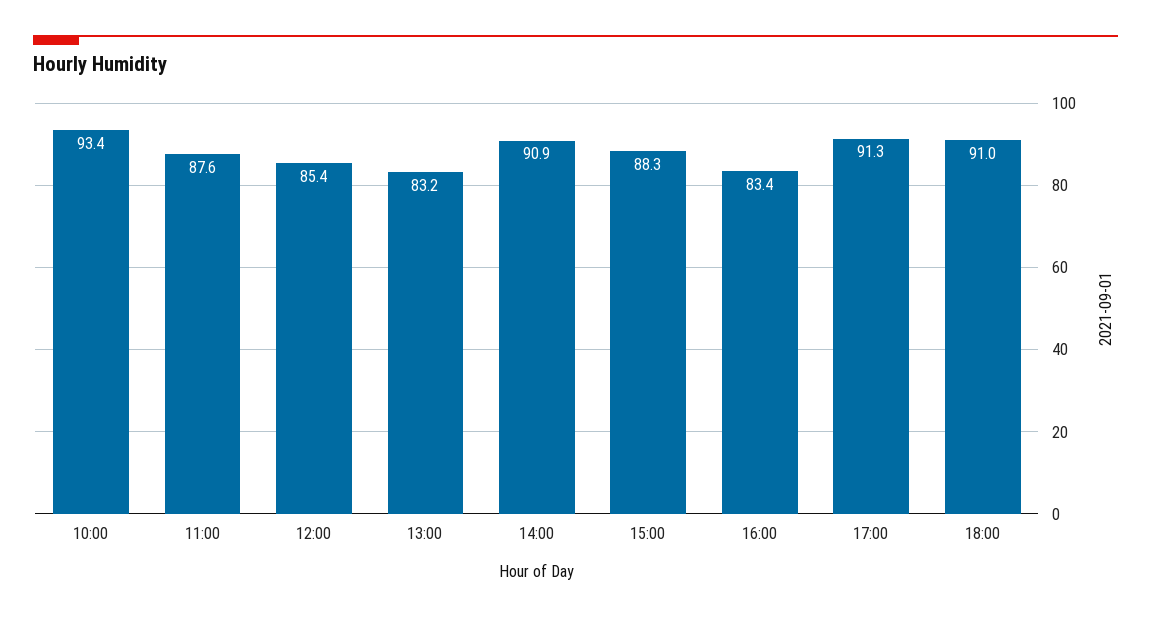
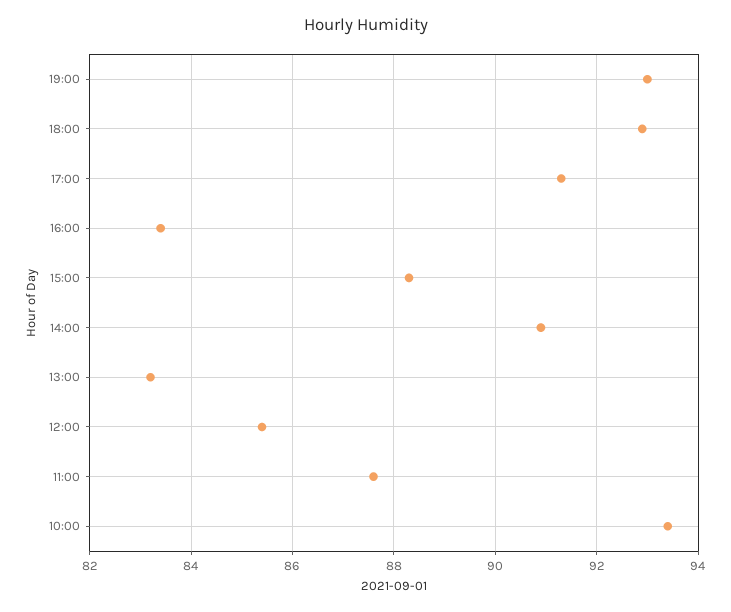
18:00: 91 -> 93
19:00: none -> 93

